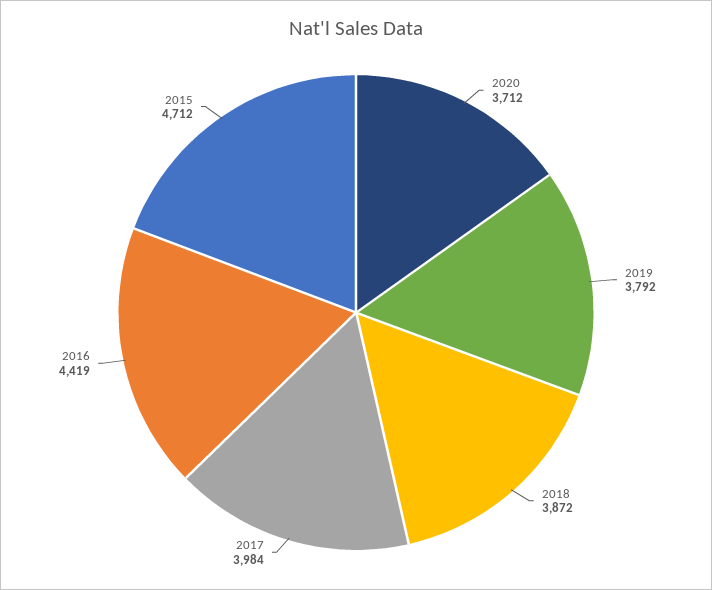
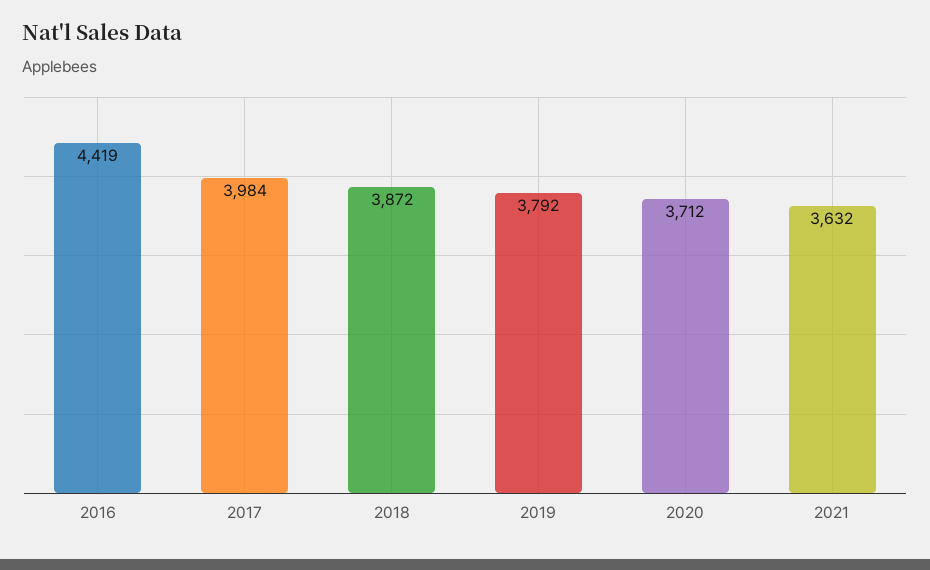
2015: 4712 -> none
2021: none -> 3632

